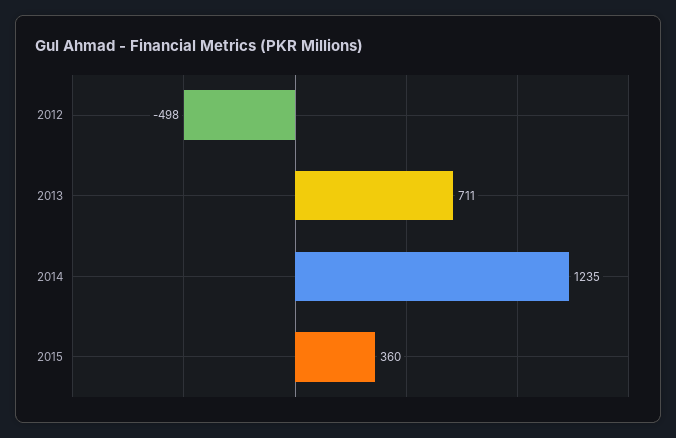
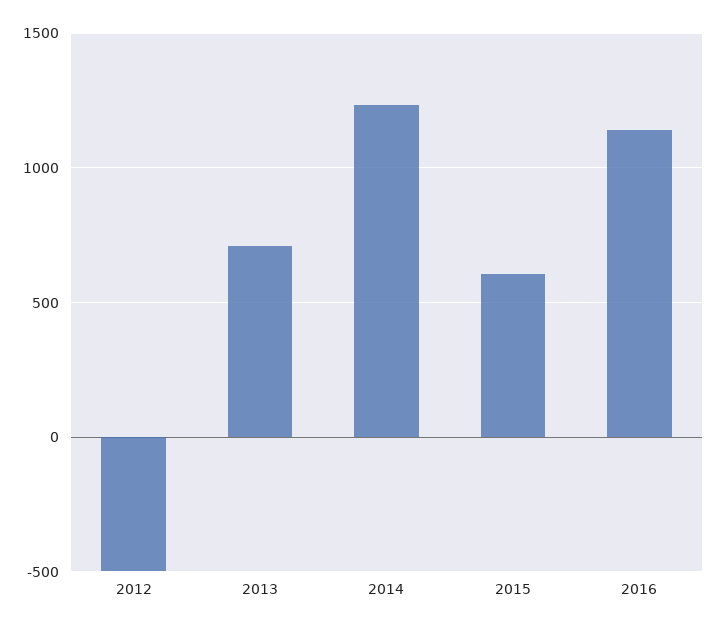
2015: 360 -> 600
2016: none -> 1150

